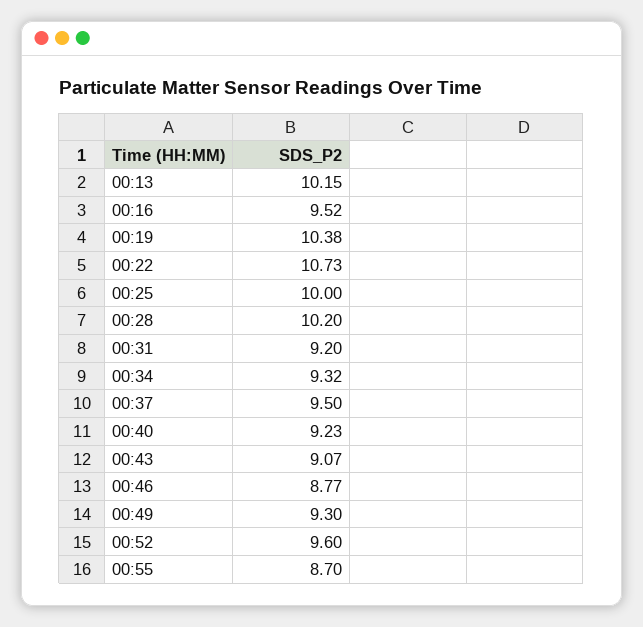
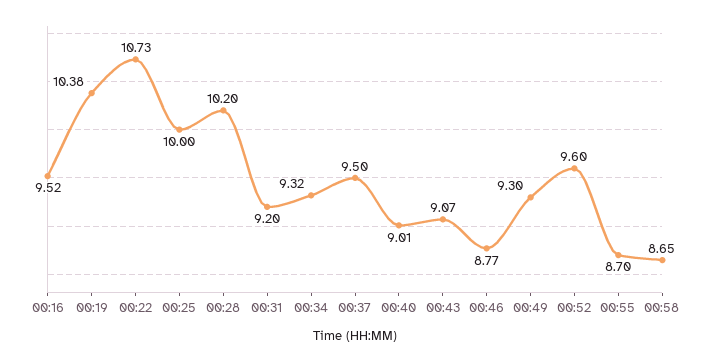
00:13: 10.15 -> none
00:40: 9.23 -> 9.01
00:58: none -> 8.65

